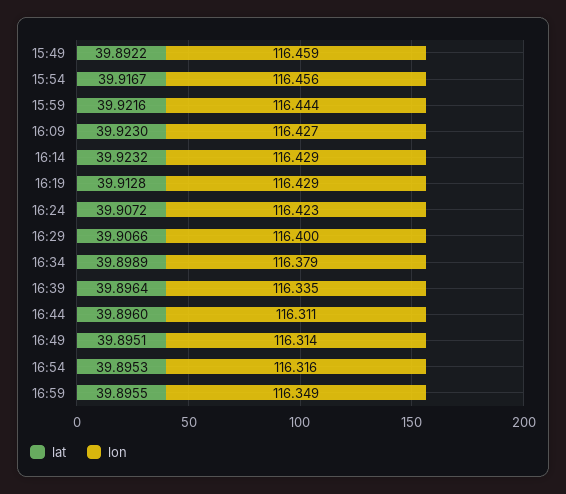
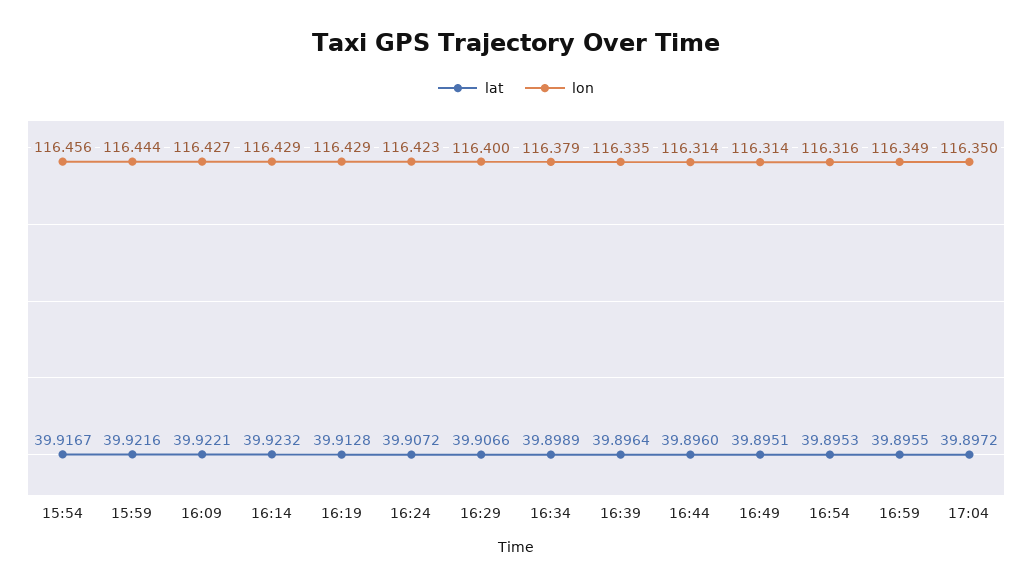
lat, 15:49: 39.8922 -> none
lon, 15:49: 116.459 -> none
lat, 16:09: 39.923 -> 39.9221
lon, 16:44: 116.311 -> 116.314
lat, 17:04: none -> 39.8972
lon, 17:04: none -> 116.35

